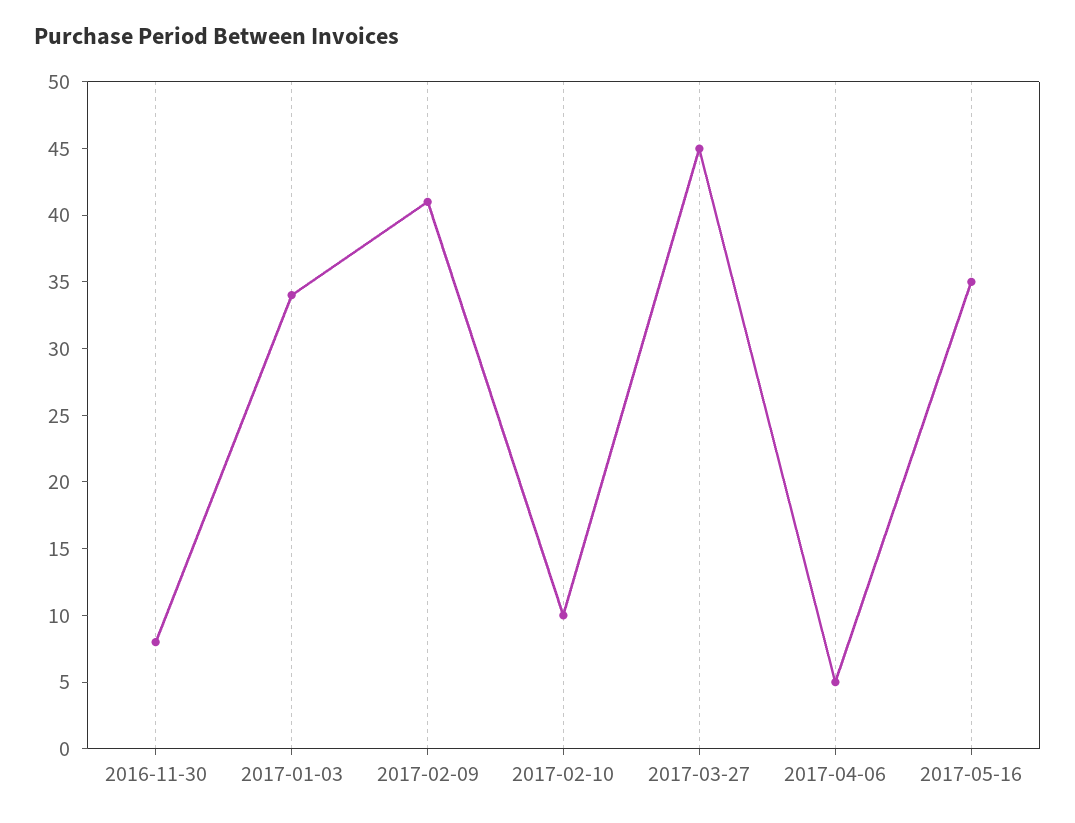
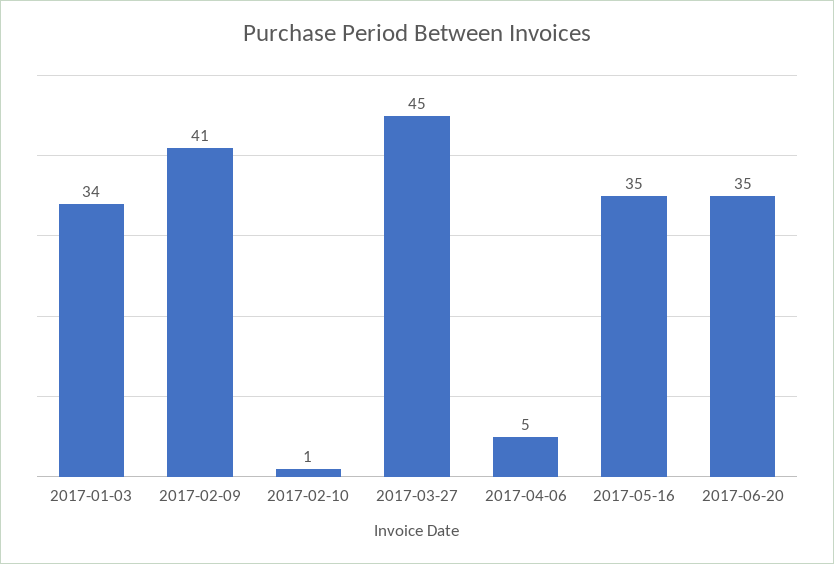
2016-11-30: 8 -> none
2017-02-10: 10 -> 1
2017-06-20: none -> 35

